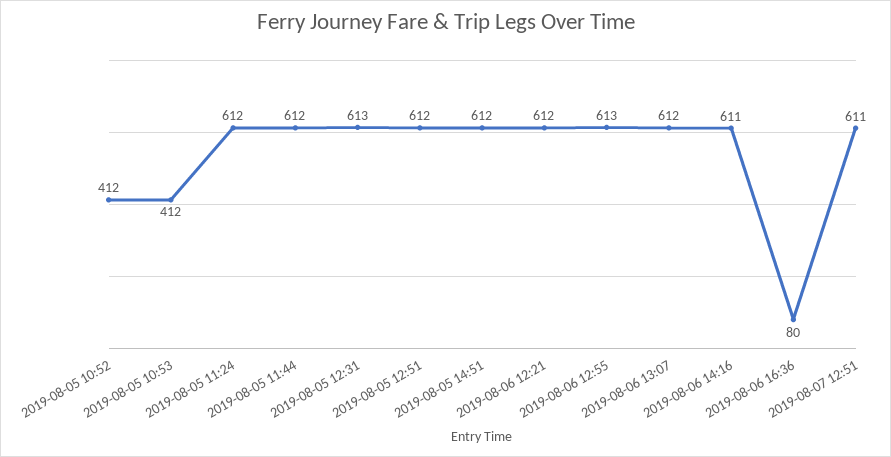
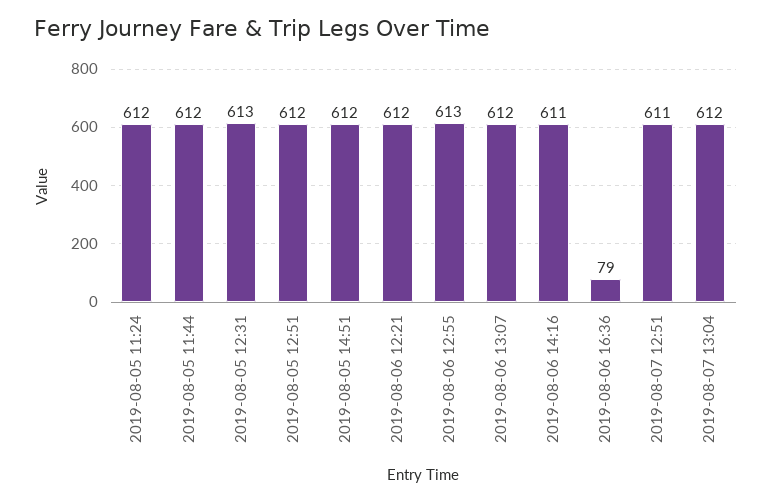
2019-08-05 10:52: 412 -> none
2019-08-05 10:53: 412 -> none
2019-08-06 16:36: 80 -> 79
2019-08-07 13:04: none -> 612

